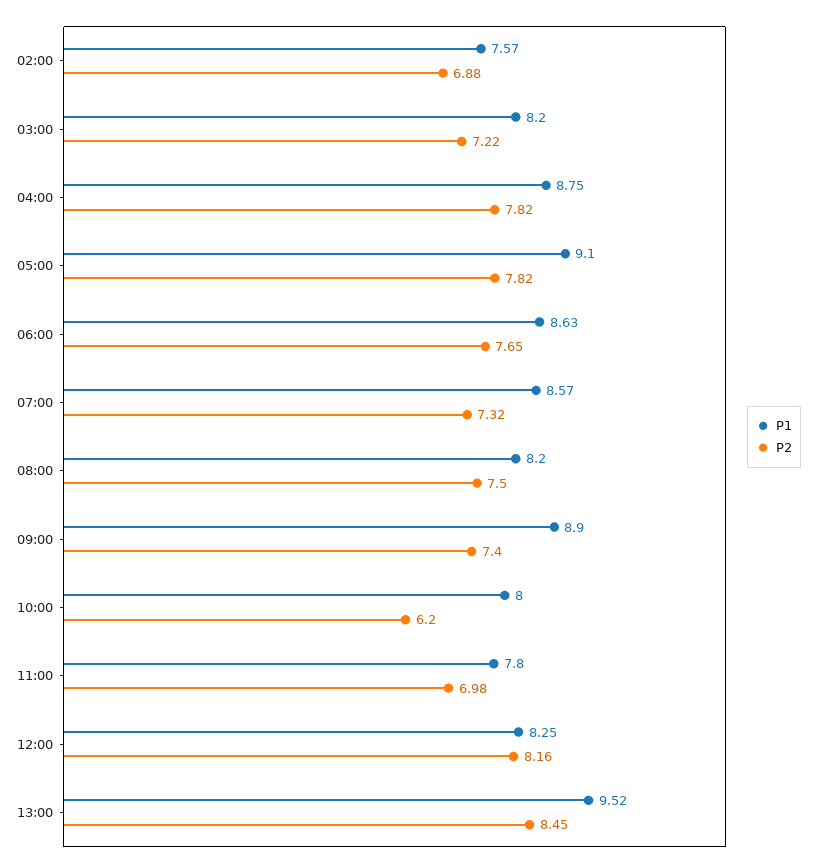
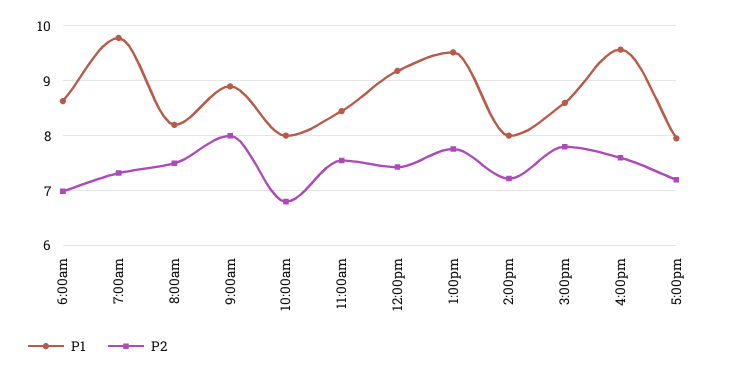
P1, 02:00: 7.57 -> none
P2, 02:00: 6.88 -> none
P1, 03:00: 8.2 -> none
P2, 03:00: 7.22 -> none
P1, 04:00: 8.75 -> none
P2, 04:00: 7.82 -> none
P1, 05:00: 9.1 -> none
P2, 05:00: 7.82 -> none
P2, 06:00: 7.65 -> 7
P1, 07:00: 8.57 -> 9.8
P2, 09:00: 7.4 -> 8
P2, 10:00: 6.2 -> 6.8
P1, 11:00: 7.8 -> 8.4
P2, 11:00: 6.98 -> 7.6
P1, 12:00: 8.25 -> 9.2
P2, 12:00: 8.16 -> 7.4
P2, 13:00: 8.45 -> 7.8
P1, 2:00pm: none -> 8
P2, 2:00pm: none -> 7.2
P1, 3:00pm: none -> 8.6
P2, 3:00pm: none -> 7.8
P1, 4:00pm: none -> 9.6
P2, 4:00pm: none -> 7.6
P1, 5:00pm: none -> 8
P2, 5:00pm: none -> 7.2

